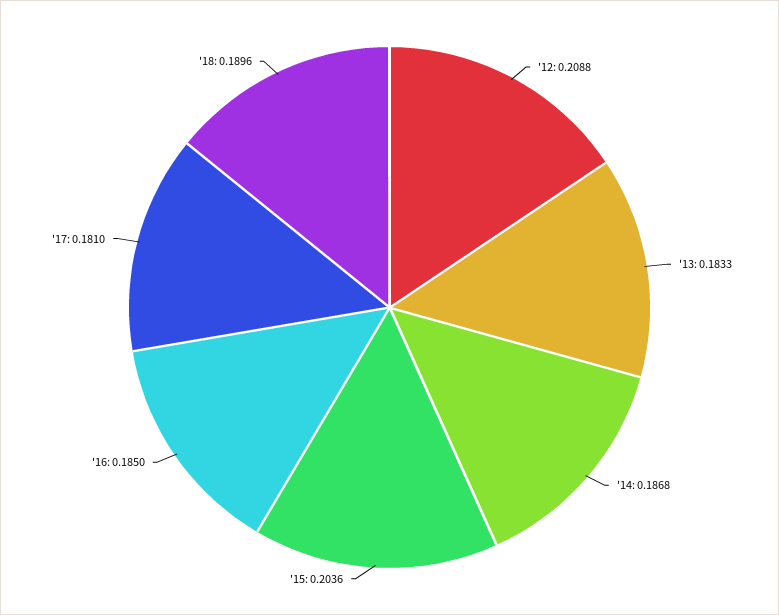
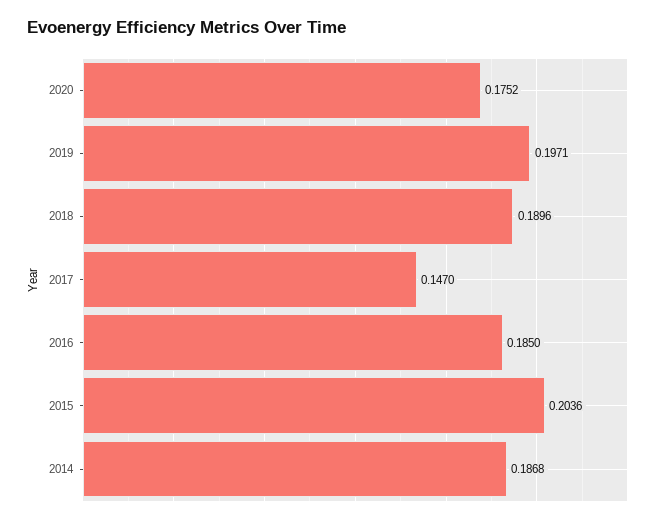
'12: 0.2088 -> none
'13: 0.1833 -> none
'17: 0.181 -> 0.147
2020: none -> 0.1752
2019: none -> 0.1971

